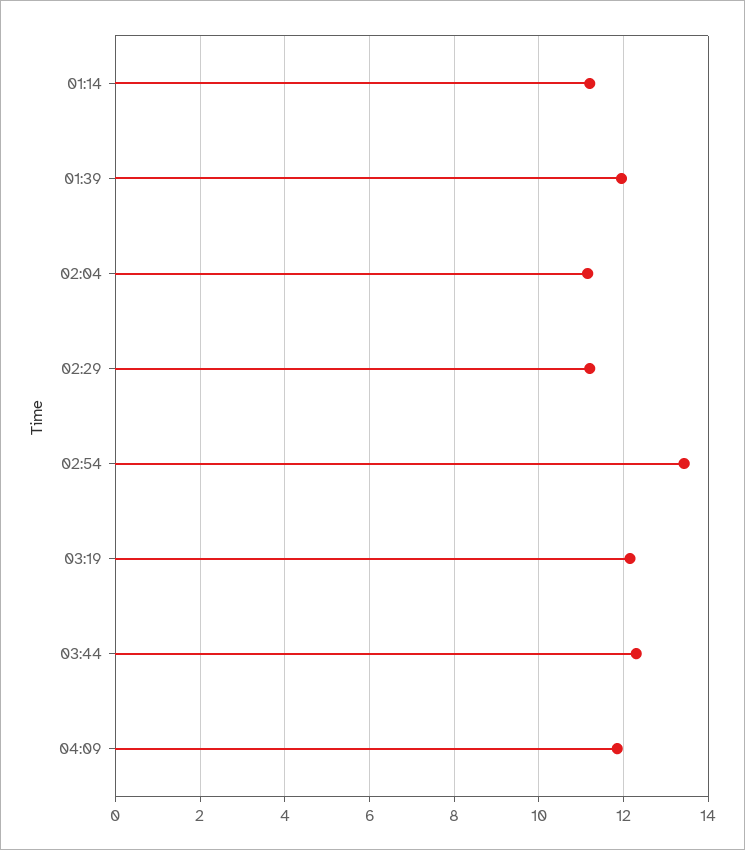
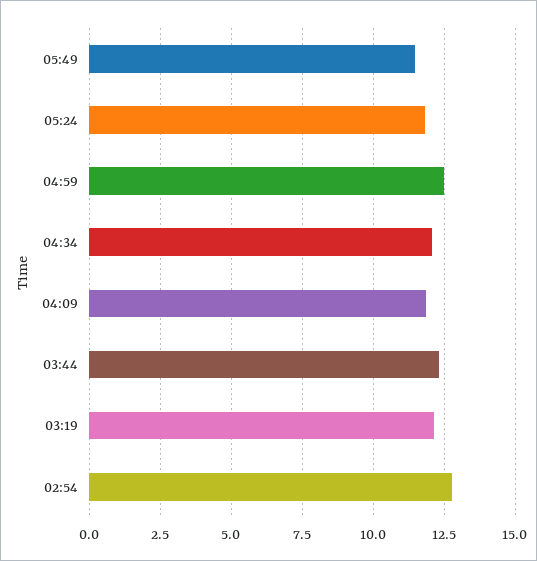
01:14: 11.2 -> none
01:39: 12 -> none
02:04: 11.2 -> none
02:29: 11.2 -> none
02:54: 13.4 -> 12.75
05:49: none -> 11.5
05:24: none -> 11.75
04:59: none -> 12.5
04:34: none -> 12

